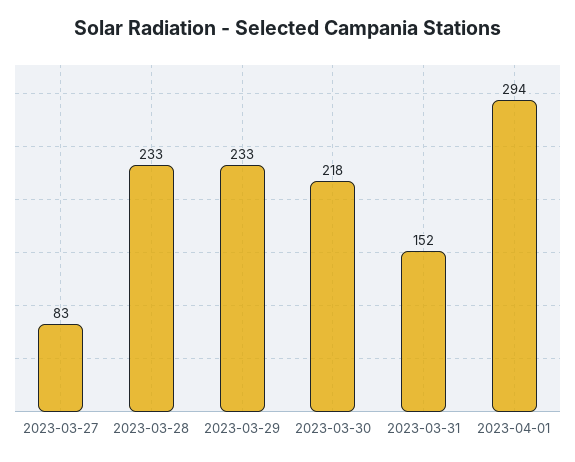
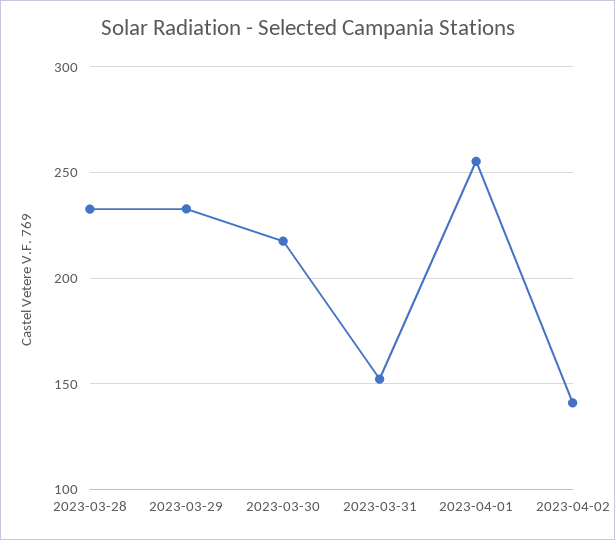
2023-03-27: 83 -> none
2023-04-01: 294 -> 255
2023-04-02: none -> 140

